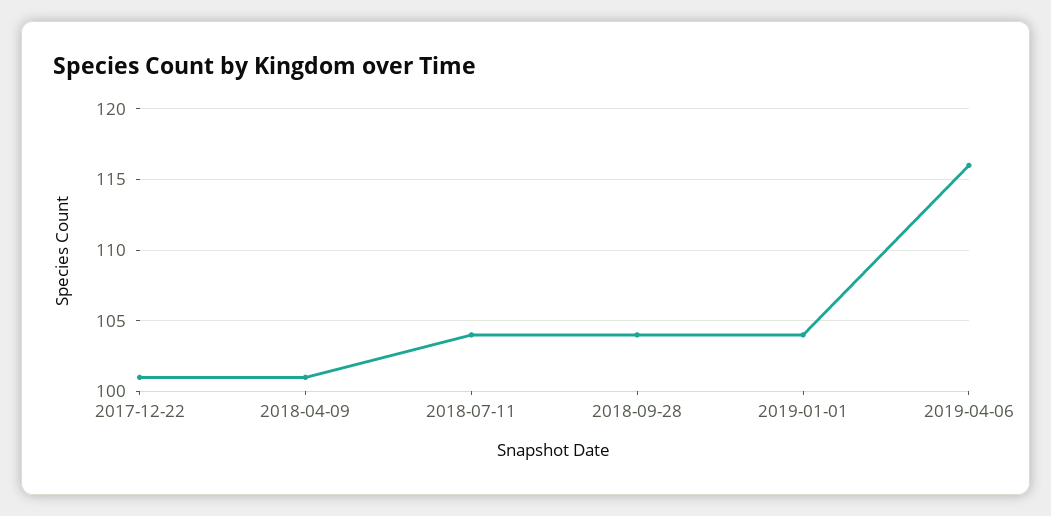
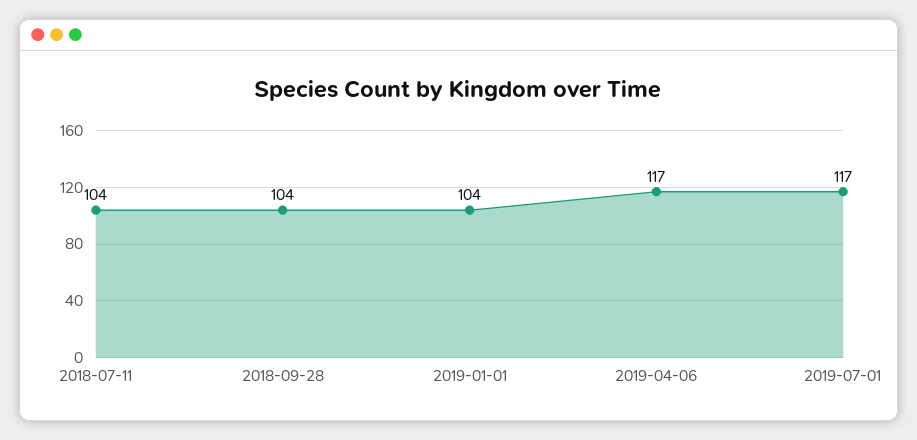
2017-12-22: 101 -> none
2018-04-09: 101 -> none
2019-04-06: 116 -> 117
2019-07-01: none -> 117

